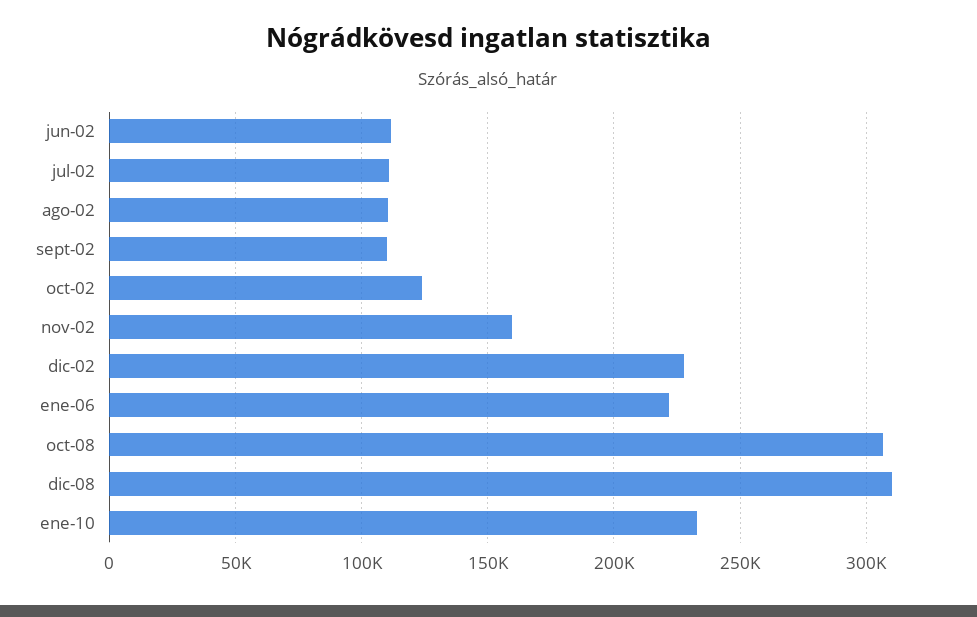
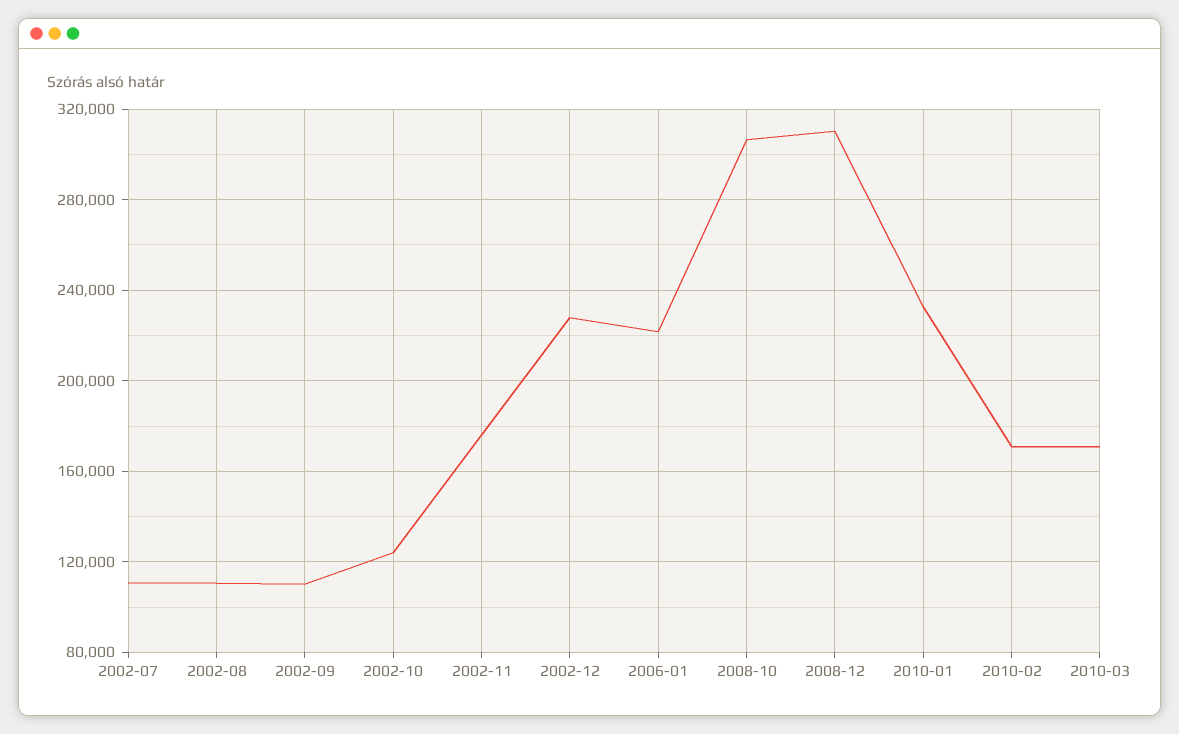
jun-02: 110000 -> none
nov-02: 160000 -> 175000
2010-02: none -> 170000
2010-03: none -> 170000

